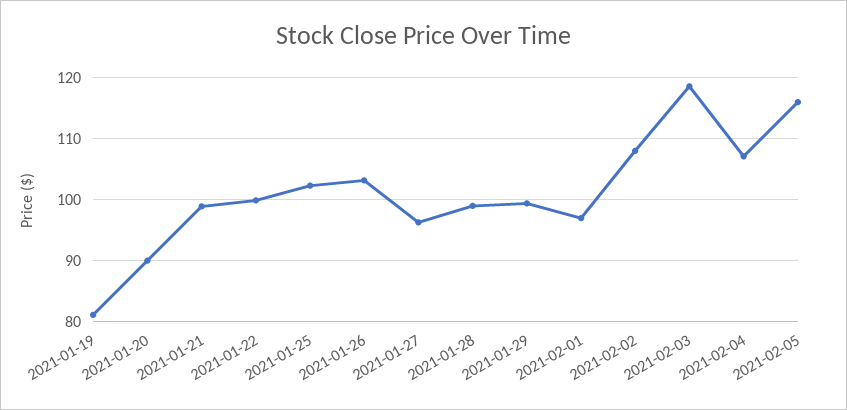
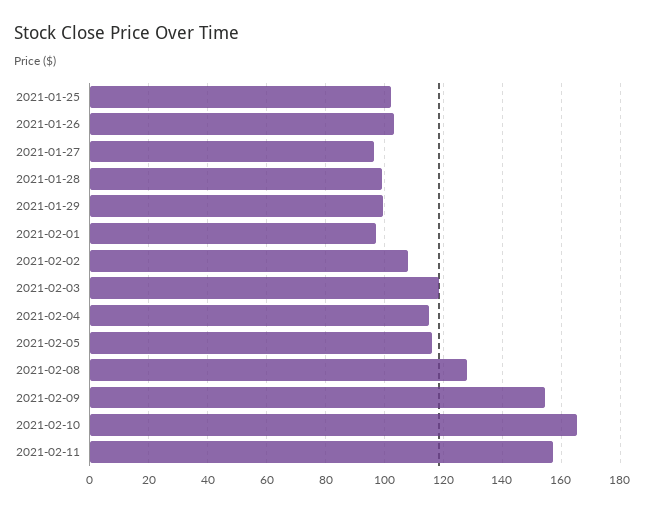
2021-01-19: 81 -> none
2021-01-20: 90 -> none
2021-01-21: 99 -> none
2021-01-22: 100 -> none
2021-02-04: 107 -> 115
2021-02-08: none -> 127.5
2021-02-09: none -> 155
2021-02-10: none -> 165
2021-02-11: none -> 157.5

